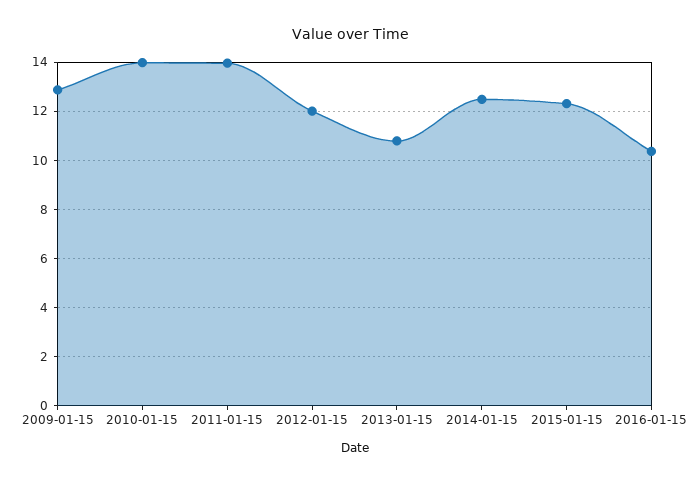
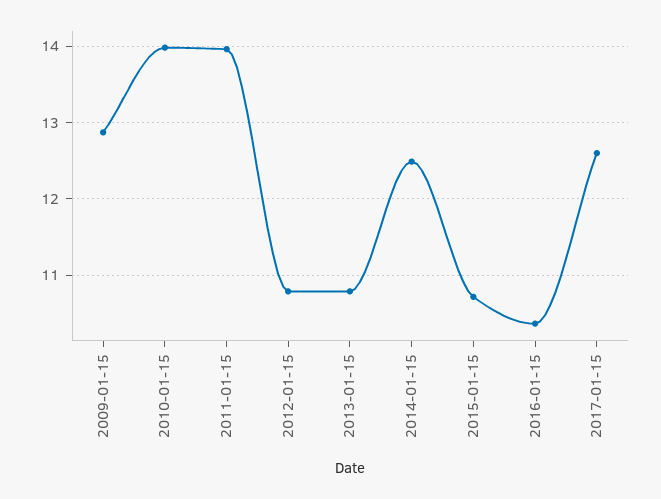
2012-01-15: 12 -> 10.8
2015-01-15: 12.25 -> 10.7
2017-01-15: none -> 12.6

